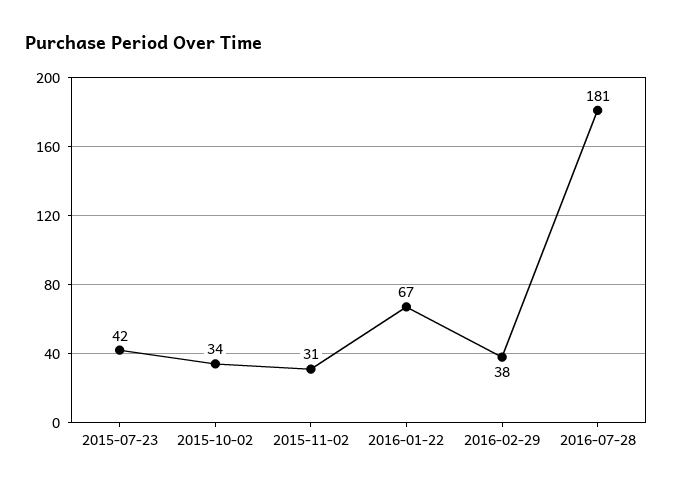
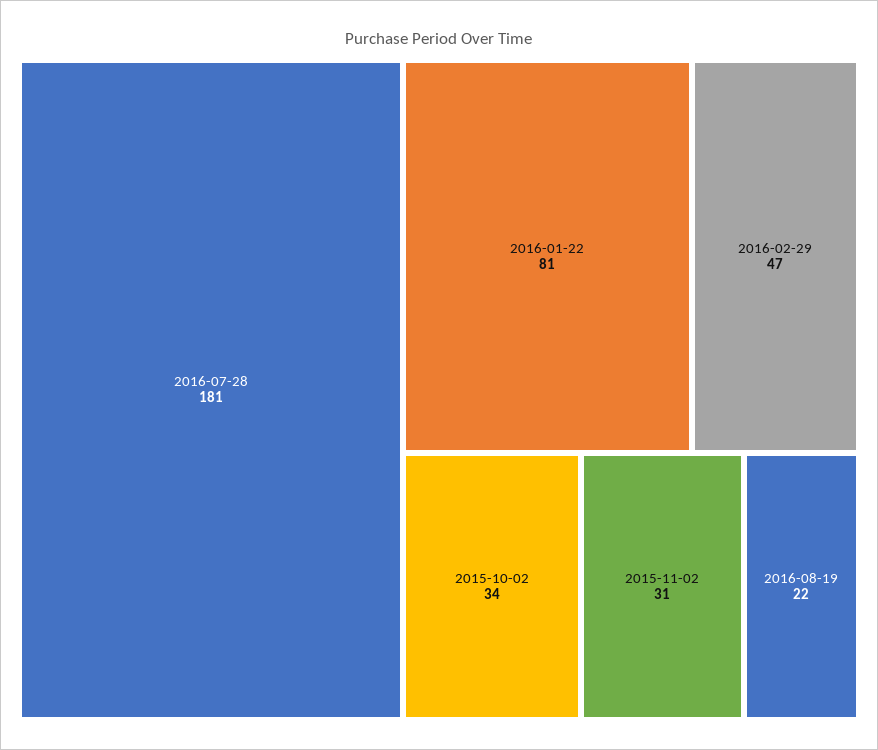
2015-07-23: 42 -> none
2016-01-22: 67 -> 81
2016-02-29: 38 -> 47
2016-08-19: none -> 22

